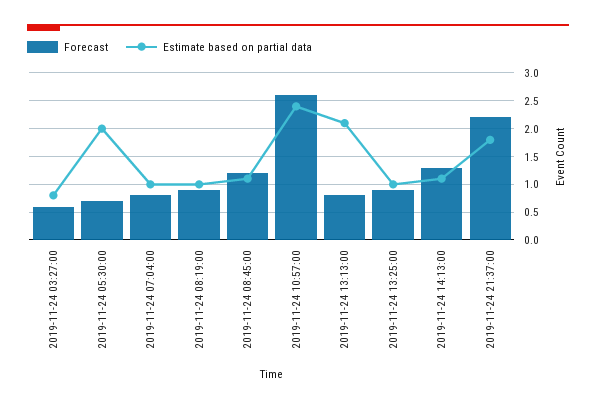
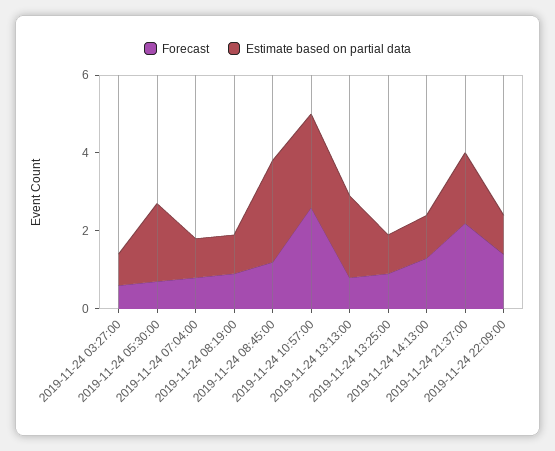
Estimate based on partial data, 2019-11-24 08:45:00: 1 -> 2.5
Forecast, 2019-11-24 22:09:00: none -> 1.5
Estimate based on partial data, 2019-11-24 22:09:00: none -> 1

